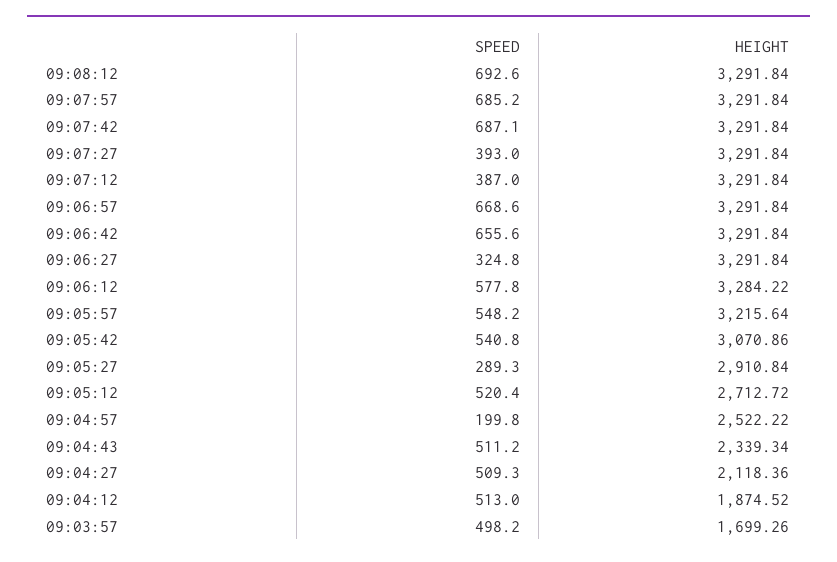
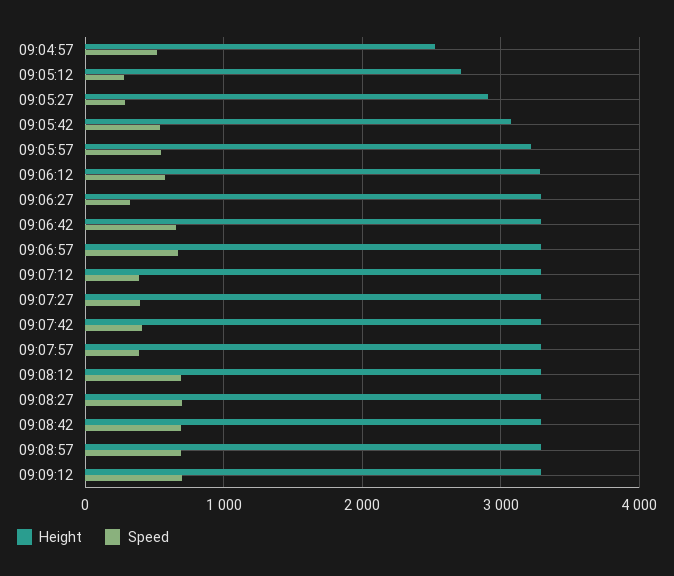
SPEED, 09:07:57: 685.2 -> 400
SPEED, 09:07:42: 687.1 -> 400
SPEED, 09:05:12: 520.4 -> 300
SPEED, 09:04:57: 199.8 -> 500
SPEED, 09:04:43: 511.2 -> none
HEIGHT, 09:04:43: 2339.34 -> none
SPEED, 09:04:27: 509.3 -> none
HEIGHT, 09:04:27: 2118.36 -> none
SPEED, 09:04:12: 513 -> none
HEIGHT, 09:04:12: 1874.52 -> none
SPEED, 09:03:57: 498.2 -> none
HEIGHT, 09:03:57: 1699.26 -> none
HEIGHT, 09:08:27: none -> 3300
SPEED, 09:08:27: none -> 700
HEIGHT, 09:08:42: none -> 3300
SPEED, 09:08:42: none -> 700
HEIGHT, 09:08:57: none -> 3300
SPEED, 09:08:57: none -> 700
HEIGHT, 09:09:12: none -> 3300
SPEED, 09:09:12: none -> 700

